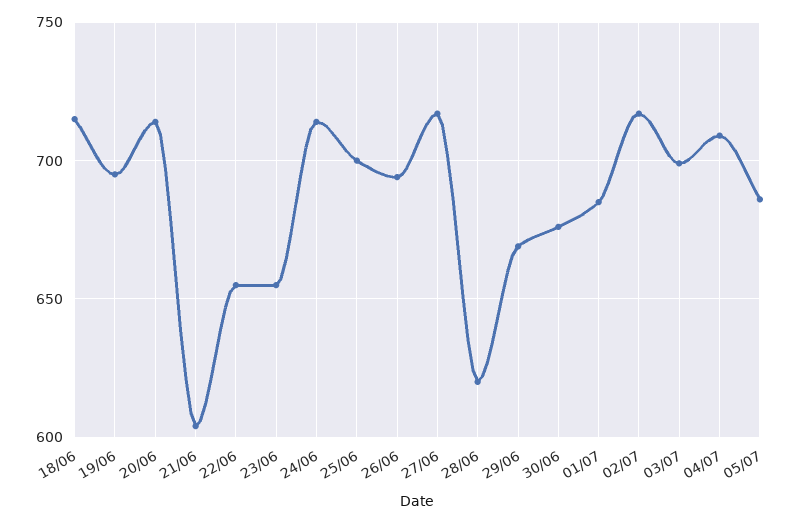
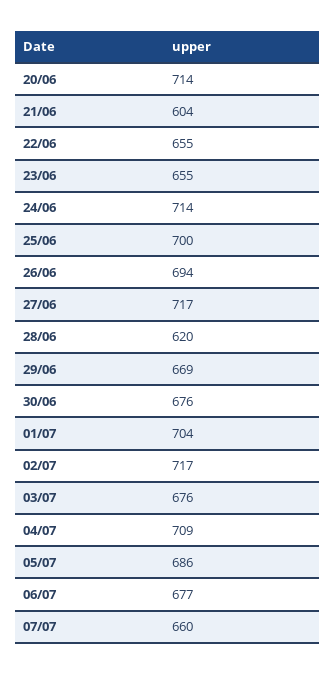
18/06: 715 -> none
19/06: 695 -> none
01/07: 685 -> 704
03/07: 700 -> 676
06/07: none -> 677
07/07: none -> 660

